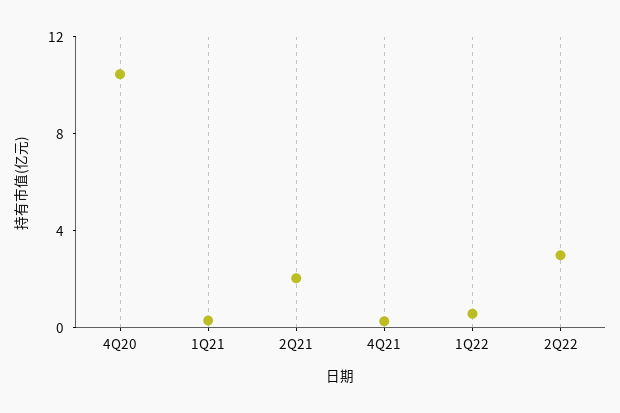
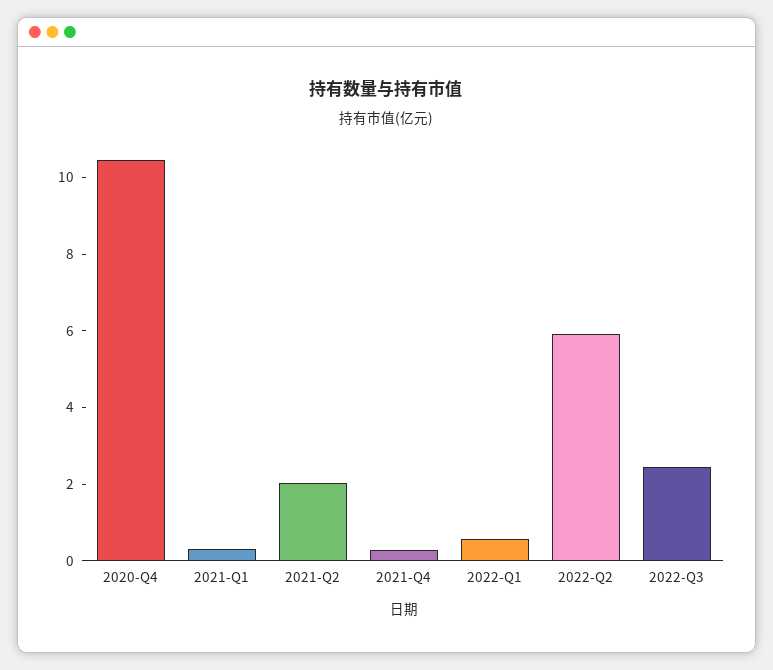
2Q22: 3 -> 6
2022-Q3: none -> 2.5

